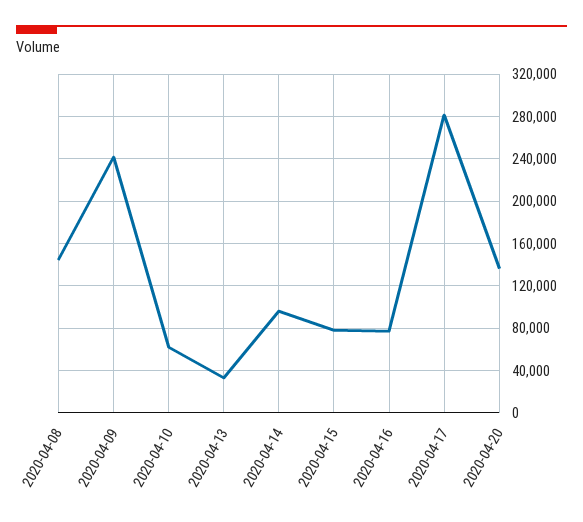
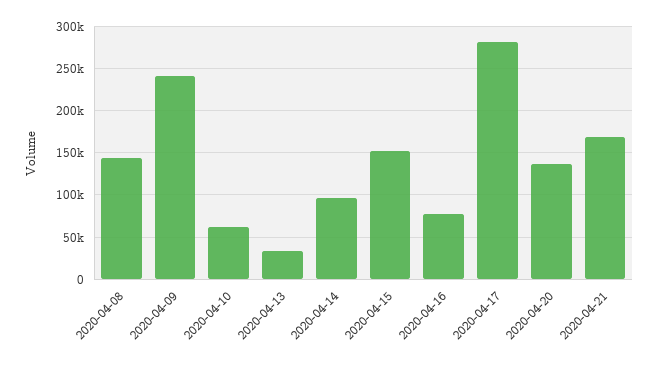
2020-04-15: 80000 -> 150000
2020-04-21: none -> 170000

